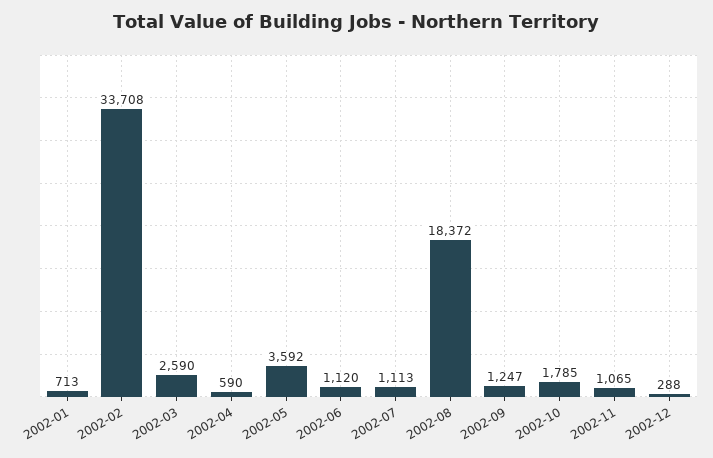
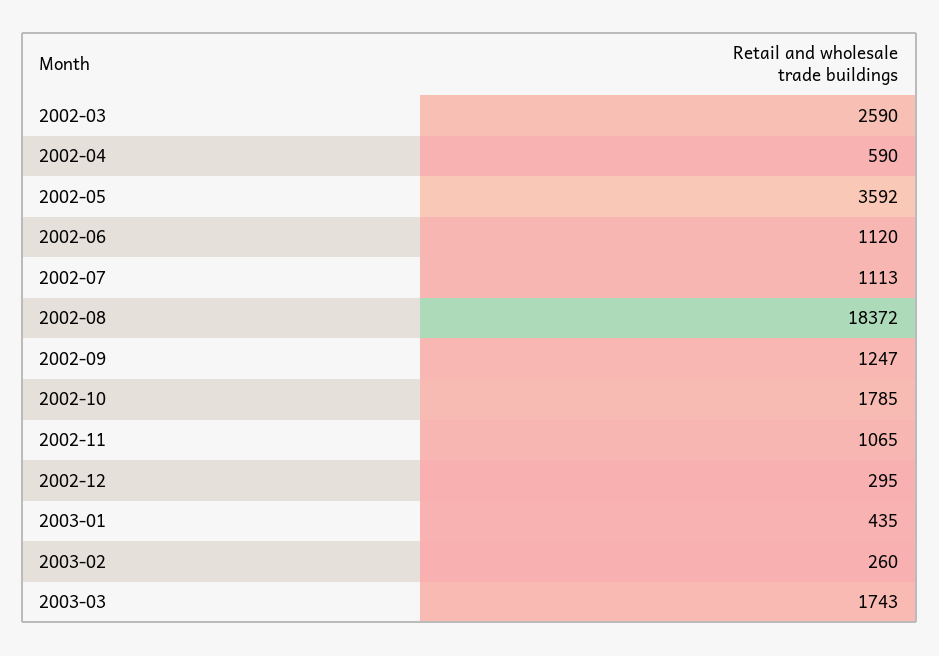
2002-01: 713 -> none
2002-02: 33708 -> none
2002-12: 288 -> 295
2003-01: none -> 435
2003-02: none -> 260
2003-03: none -> 1743

